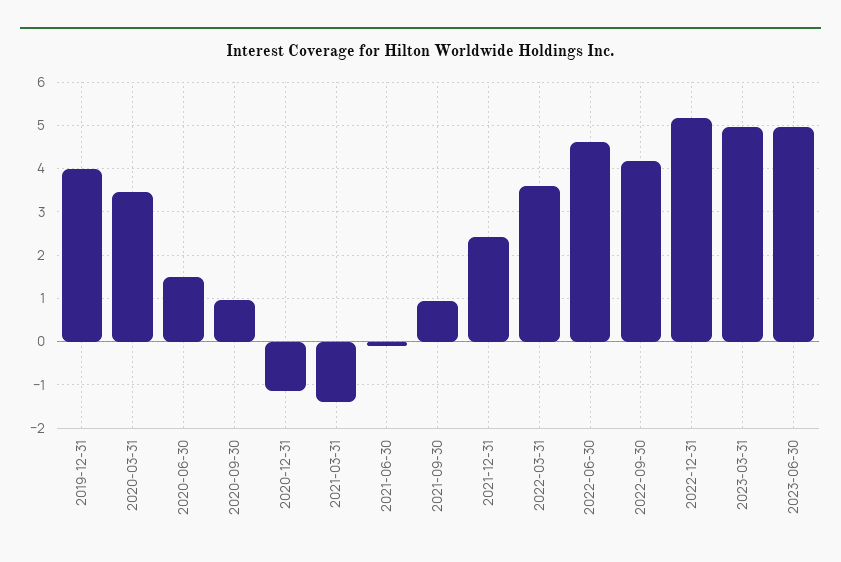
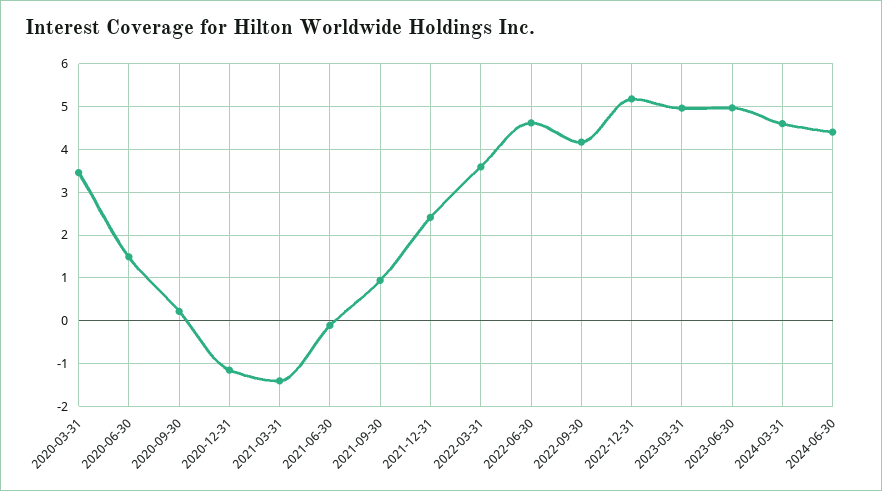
2019-12-31: 4 -> none
2020-09-30: 1 -> 0.2
2024-03-31: none -> 4.6
2024-06-30: none -> 4.4

